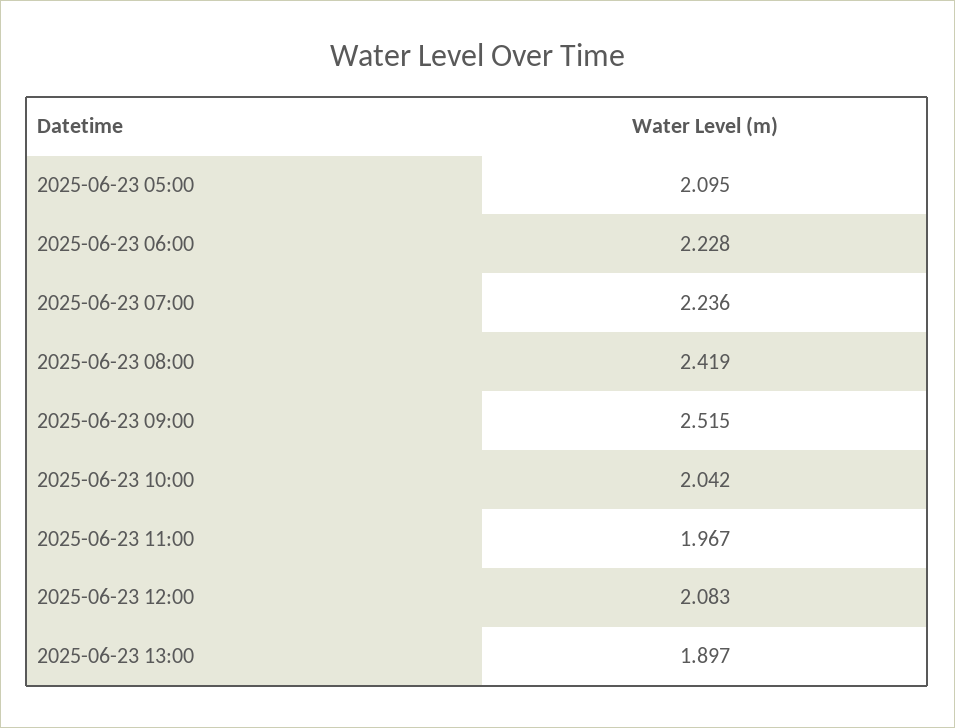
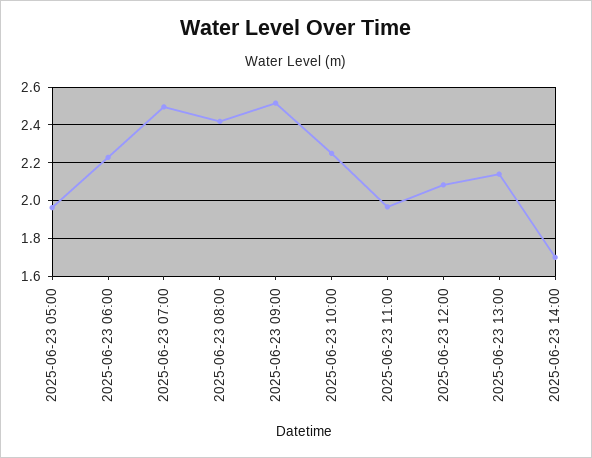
2025-06-23 05:00: 2.095 -> 1.95
2025-06-23 07:00: 2.236 -> 2.5
2025-06-23 10:00: 2.042 -> 2.25
2025-06-23 13:00: 1.897 -> 2.15
2025-06-23 14:00: none -> 1.7

